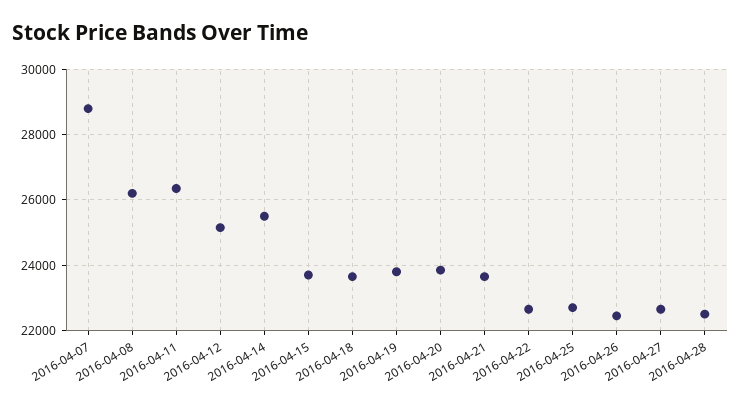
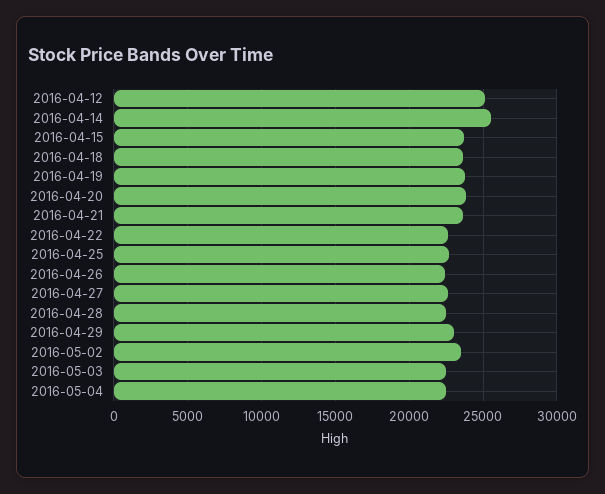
2016-04-07: 28800 -> none
2016-04-08: 26200 -> none
2016-04-11: 26400 -> none
2016-04-29: none -> 23000
2016-05-02: none -> 23500
2016-05-03: none -> 22500
2016-05-04: none -> 22500

